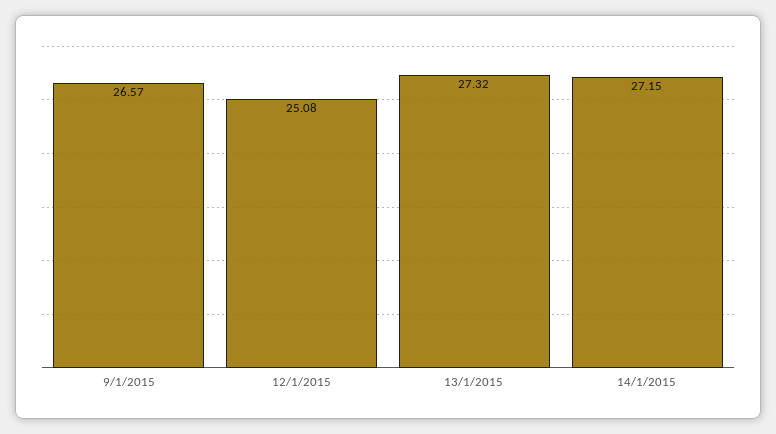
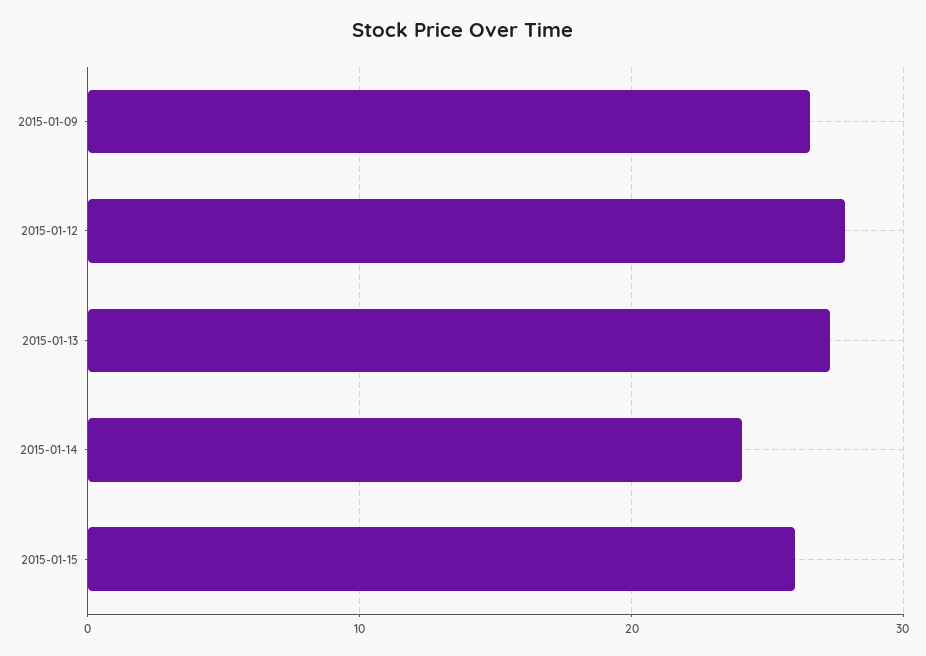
12/1/2015: 25.08 -> 28
14/1/2015: 27.15 -> 24
2015-01-15: none -> 26

